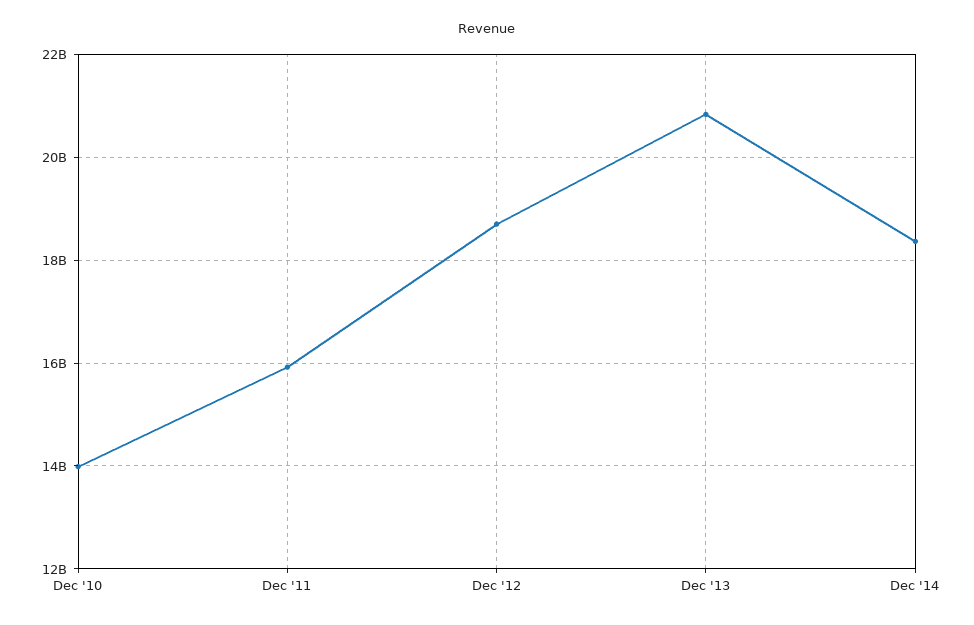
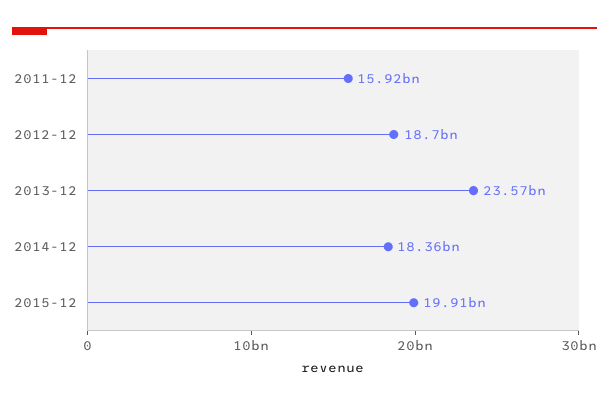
Dec '10: 14000000000 -> none
Dec '13: 20800000000 -> 23570000000
2015-12: none -> 19910000000

